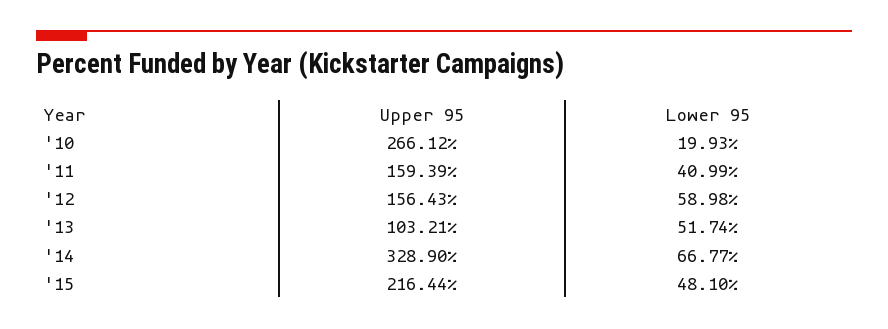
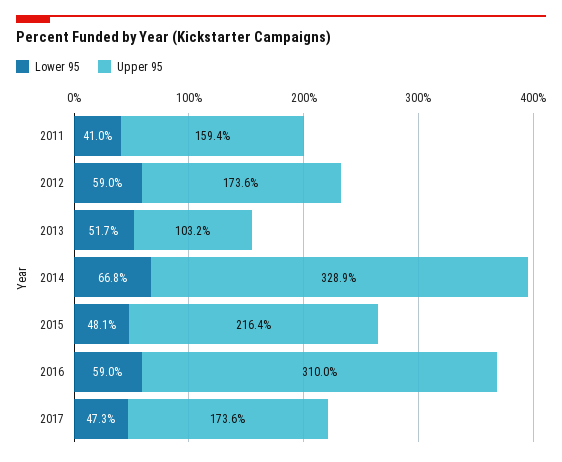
Upper 95, '10: 266.12 -> none
Lower 95, '10: 19.93 -> none
Upper 95, '12: 156.43 -> 173.6
Lower 95, 2016: none -> 59
Upper 95, 2016: none -> 310
Lower 95, 2017: none -> 47.3
Upper 95, 2017: none -> 173.6

